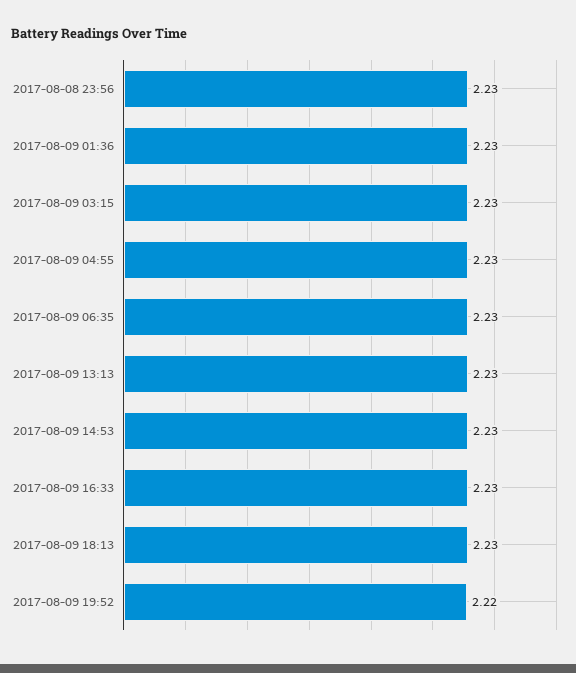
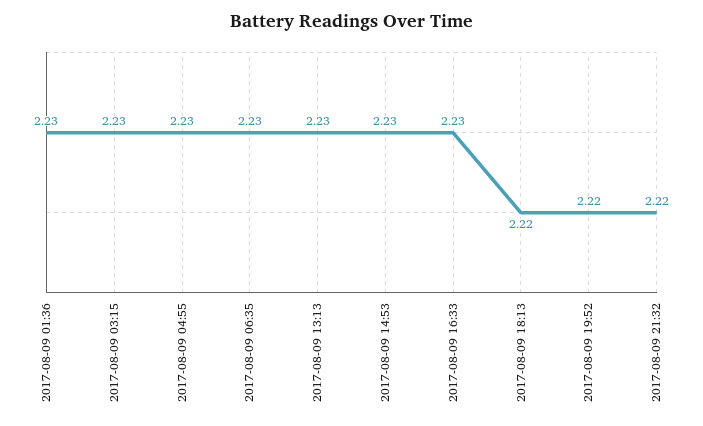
2017-08-08 23:56: 2.23 -> none
2017-08-09 18:13: 2.23 -> 2.22
2017-08-09 21:32: none -> 2.22

